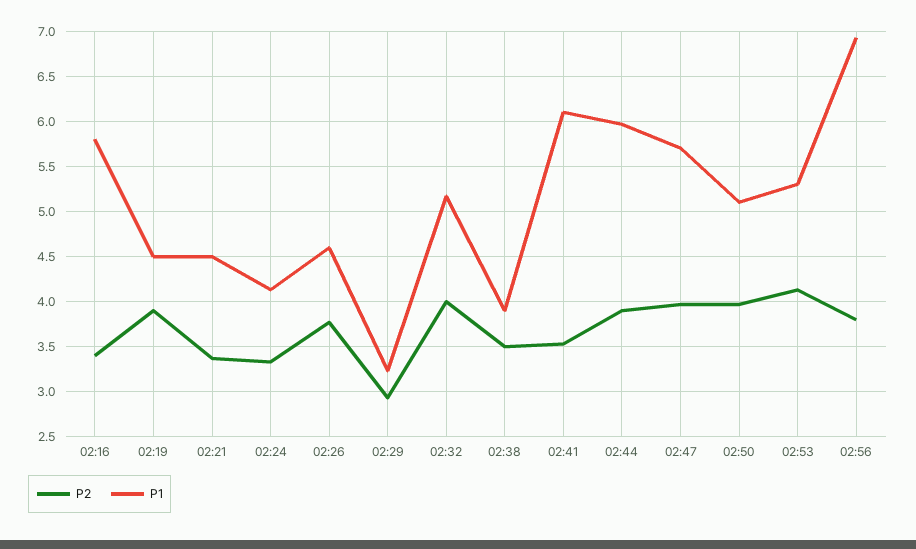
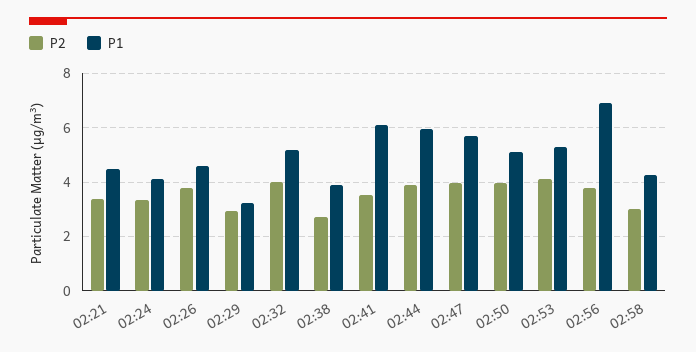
P2, 02:16: 3.4 -> none
P1, 02:16: 5.8 -> none
P2, 02:19: 3.9 -> none
P1, 02:19: 4.5 -> none
P2, 02:38: 3.5 -> 2.75
P2, 02:58: none -> 3
P1, 02:58: none -> 4.25

